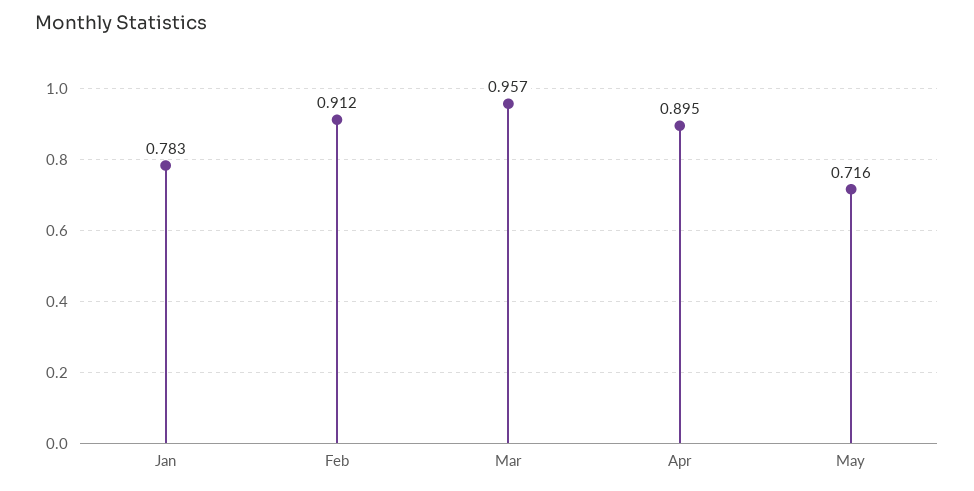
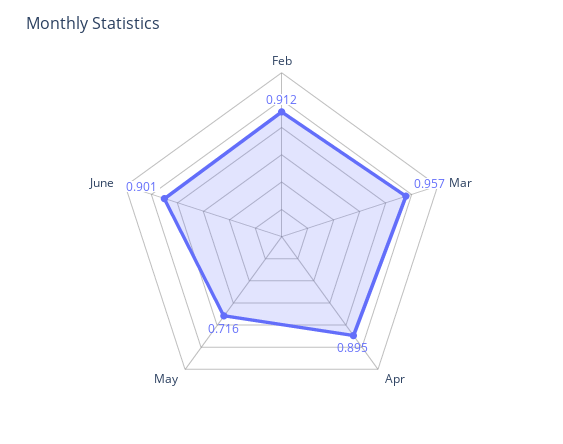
Jan: 0.783 -> none
June: none -> 0.901

